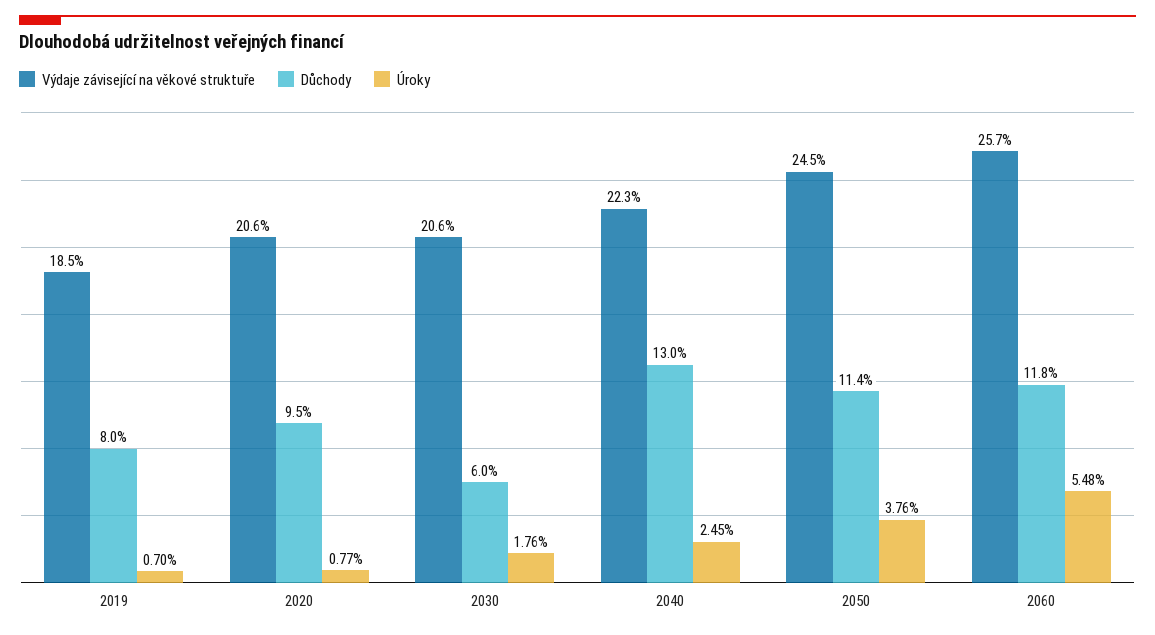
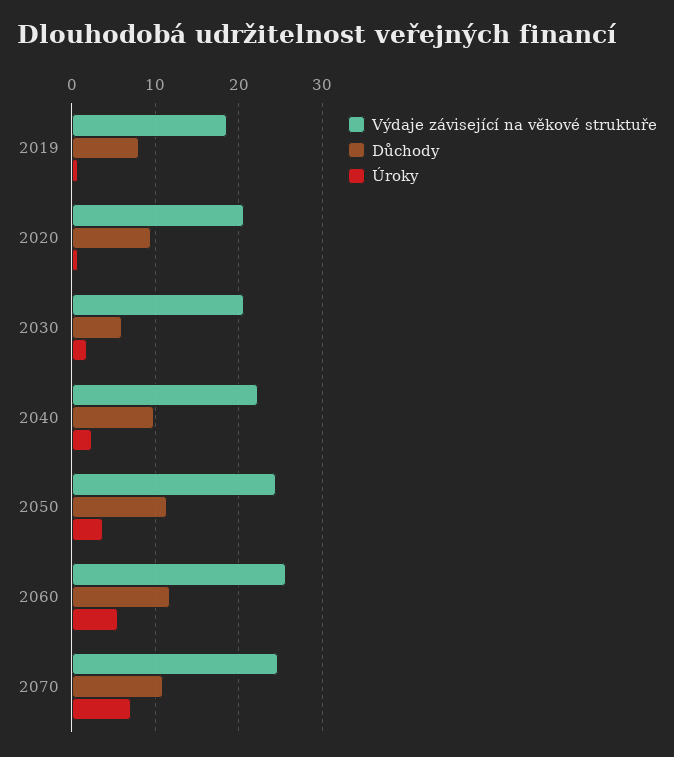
Důchody, 2040: 13 -> 10
Výdaje závisející na věkové struktuře, 2070: none -> 25
Důchody, 2070: none -> 11
Úroky, 2070: none -> 7

